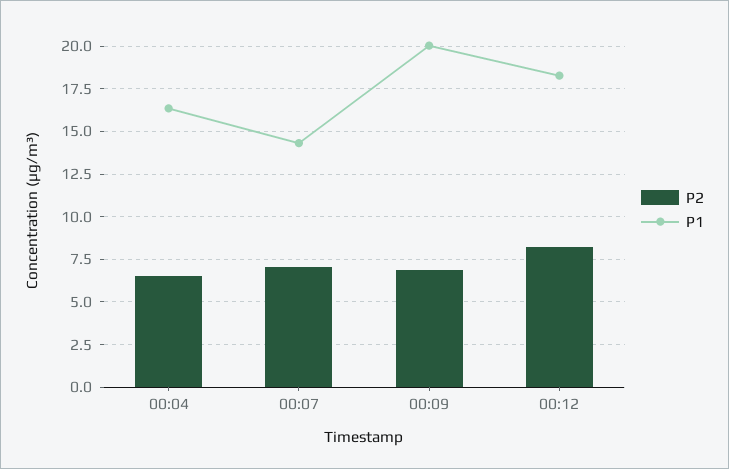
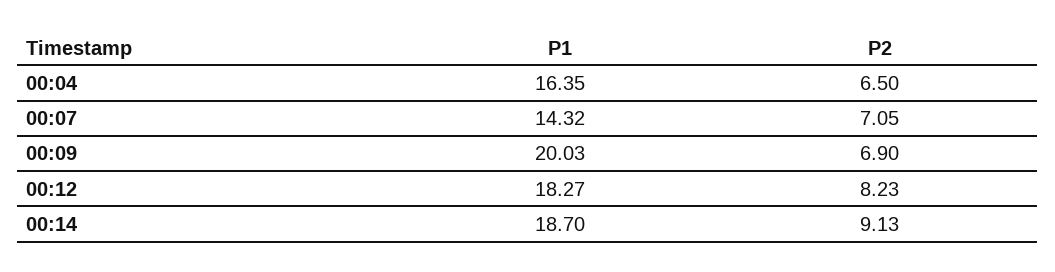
P1, 00:14: none -> 18.7
P2, 00:14: none -> 9.13

